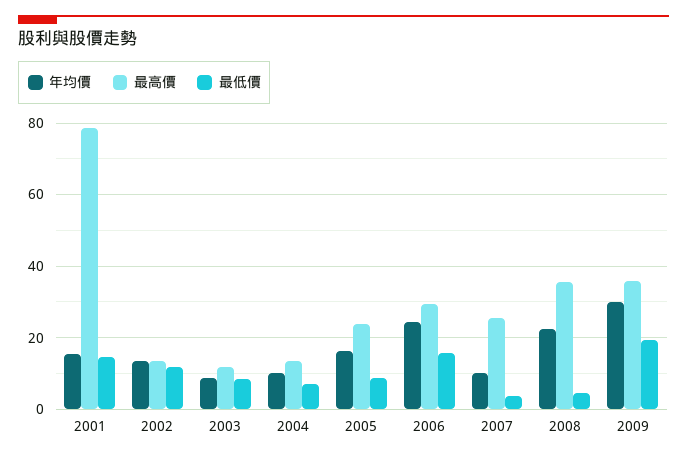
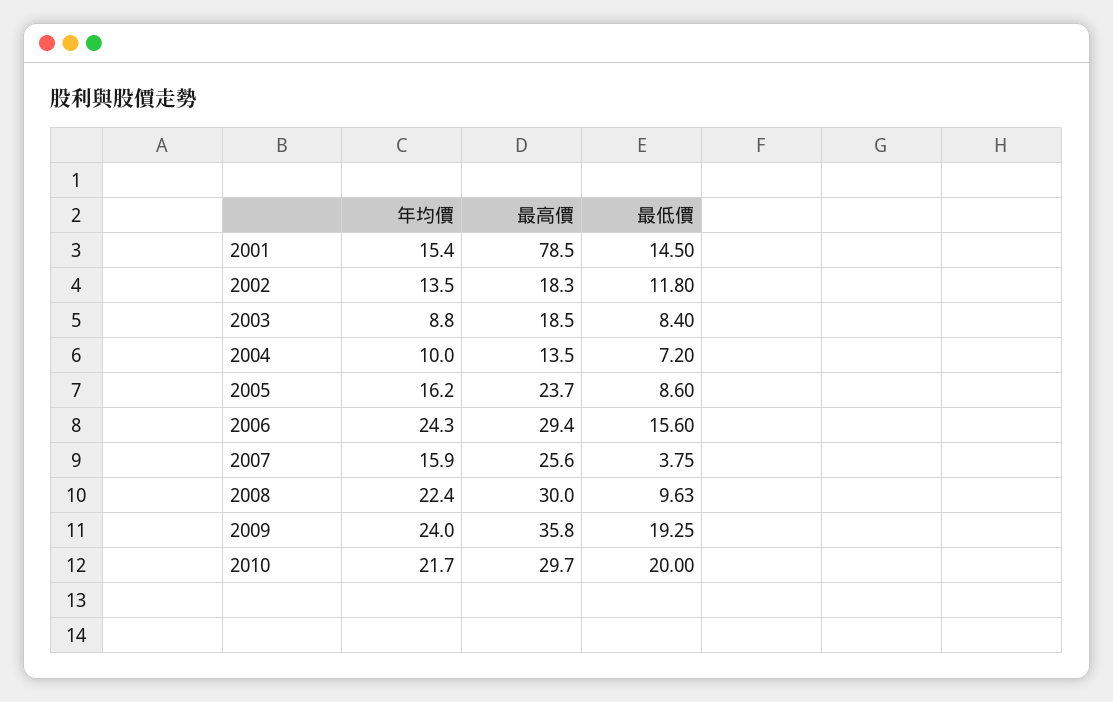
最高價, 2002: 14 -> 18.3
最高價, 2003: 12 -> 18.5
年均價, 2007: 10 -> 15.9
最高價, 2008: 36 -> 30
最低價, 2008: 4 -> 9.63
年均價, 2009: 30 -> 24
年均價, 2010: none -> 21.7
最高價, 2010: none -> 29.7
最低價, 2010: none -> 20

